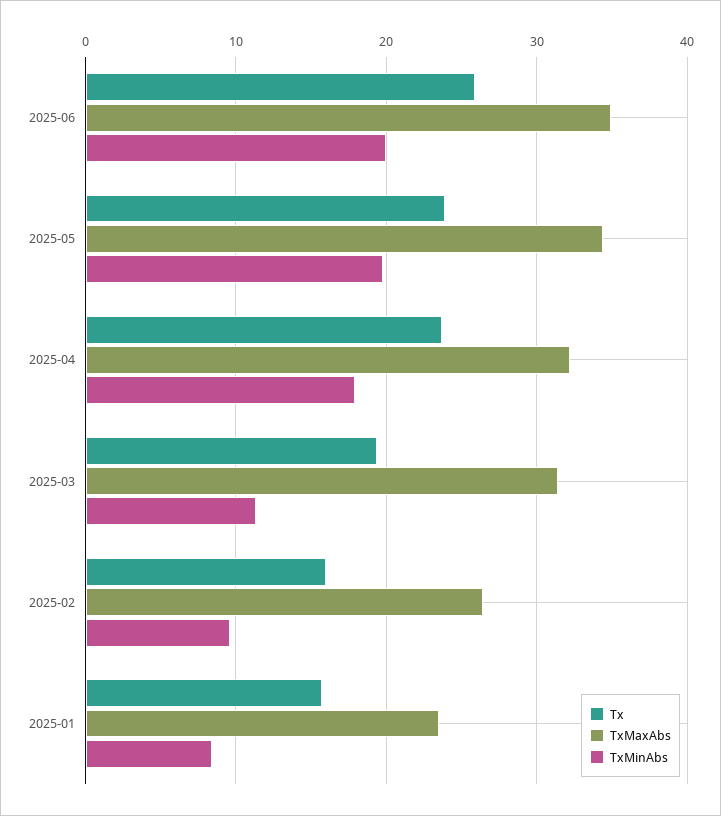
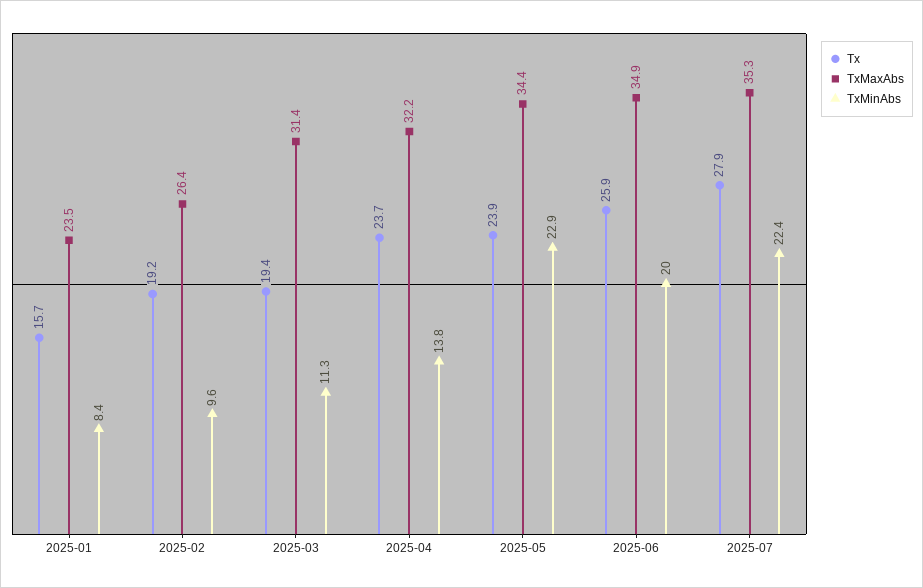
TxMinAbs, 2025-05: 20 -> 22.9
TxMinAbs, 2025-04: 18 -> 13.8
Tx, 2025-02: 16 -> 19.2
Tx, 2025-07: none -> 27.9
TxMaxAbs, 2025-07: none -> 35.3
TxMinAbs, 2025-07: none -> 22.4

